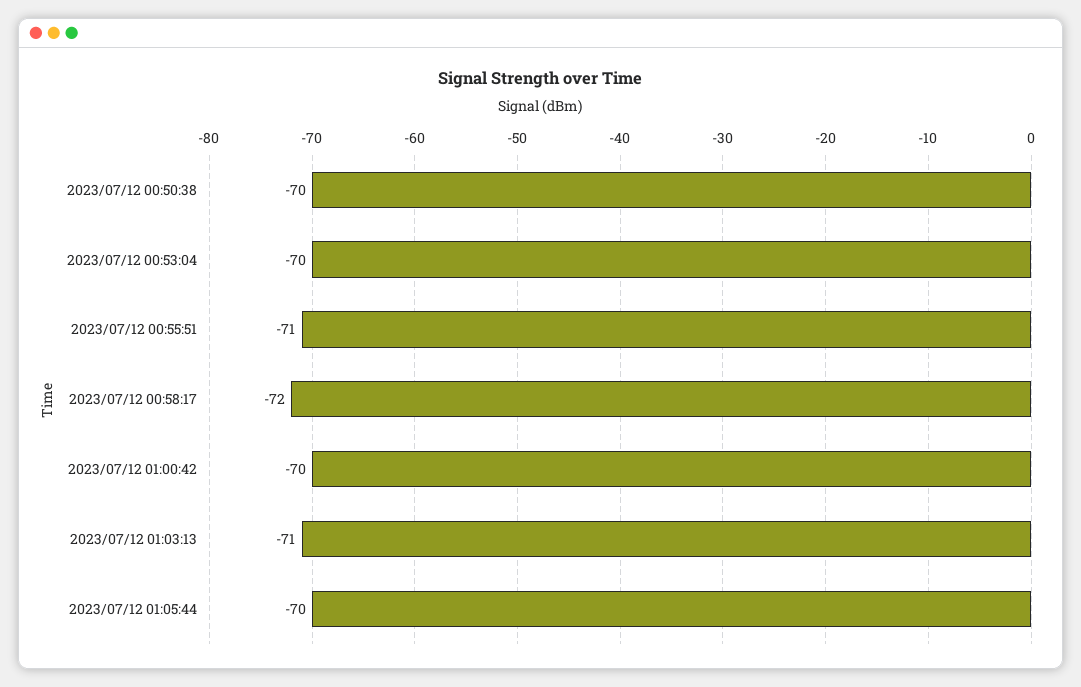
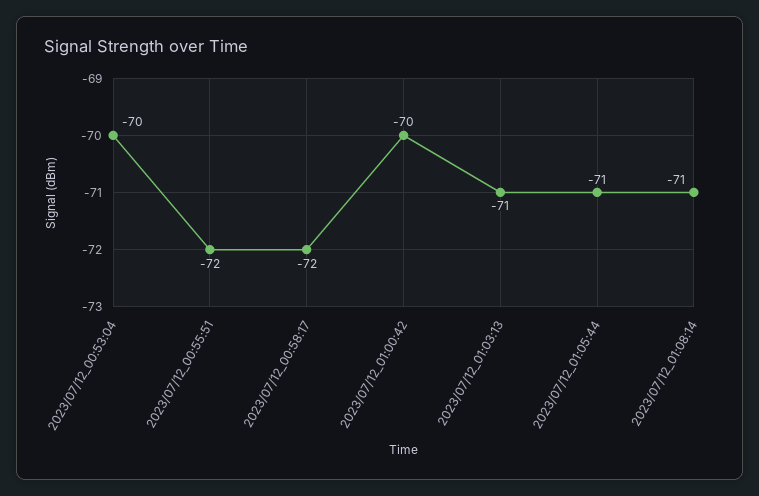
2023/07/12 00:50:38: -70 -> none
2023/07/12 00:55:51: -71 -> -72
2023/07/12 01:05:44: -70 -> -71
2023/07/12_01:08:14: none -> -71

